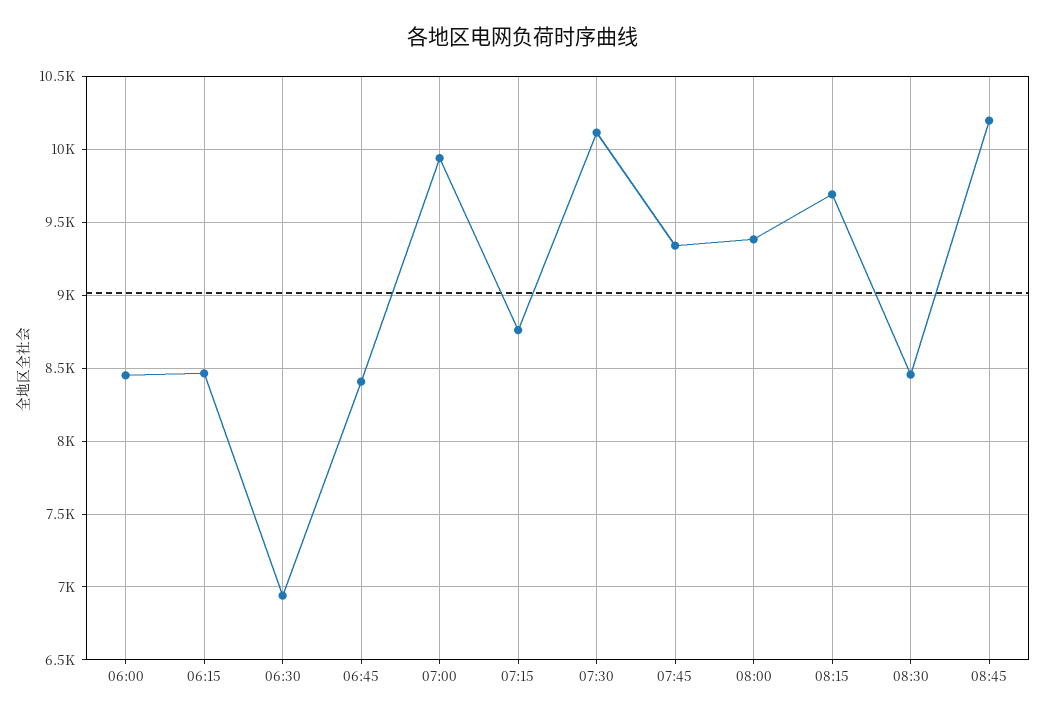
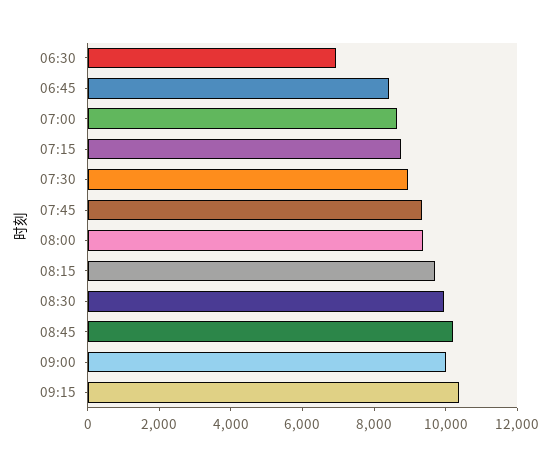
06:00: 8450 -> none
06:15: 8450 -> none
07:00: 9950 -> 8500
07:30: 10100 -> 9000
08:30: 8450 -> 10000
09:00: none -> 10000
09:15: none -> 10500

